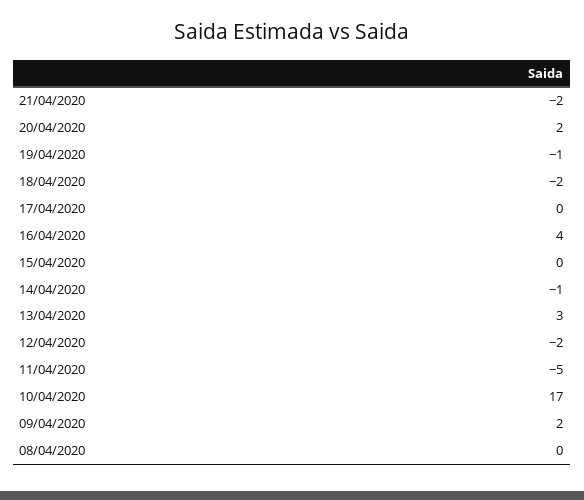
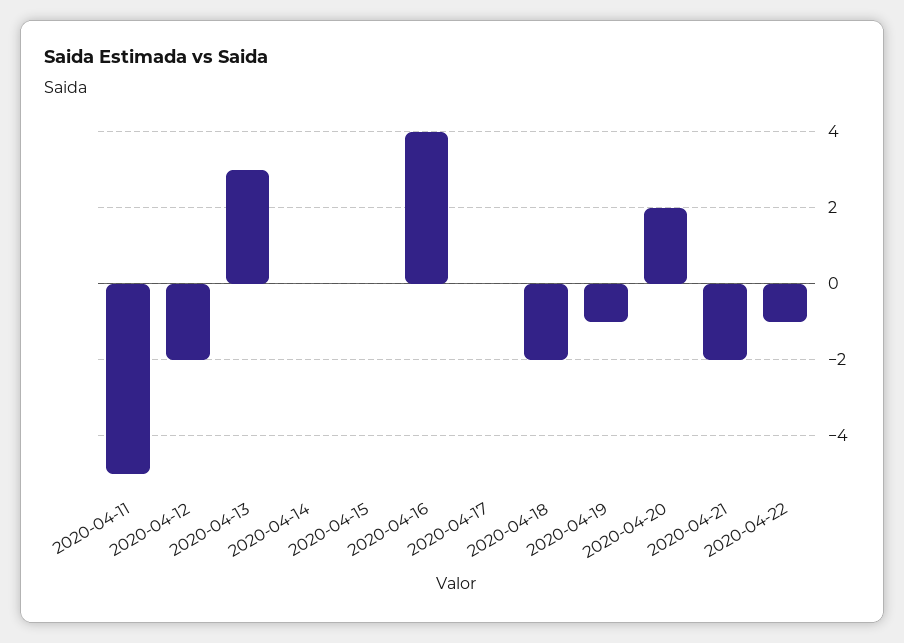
14/04/2020: -1 -> 0
10/04/2020: 17 -> none
09/04/2020: 2 -> none
08/04/2020: 0 -> none
2020-04-22: none -> -1

